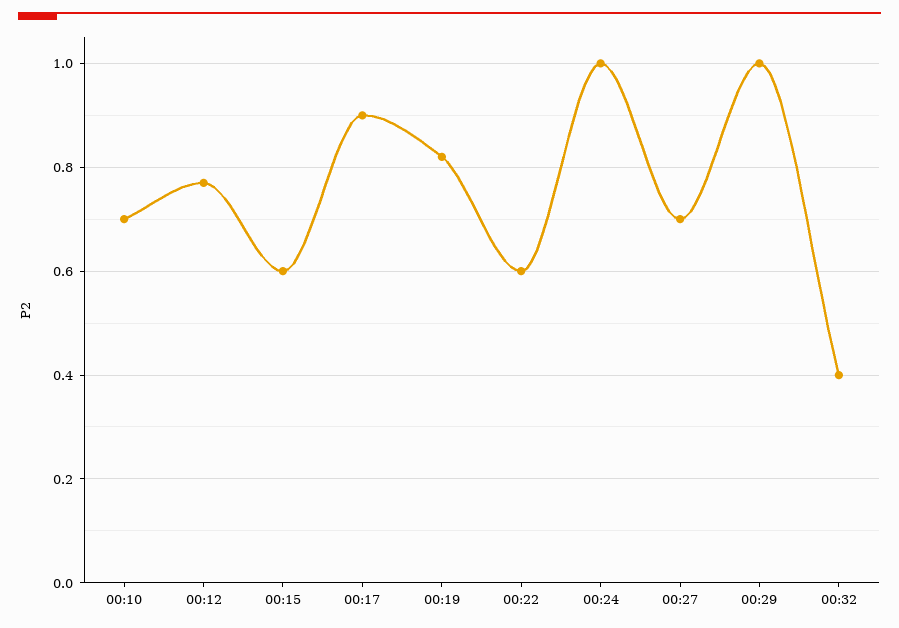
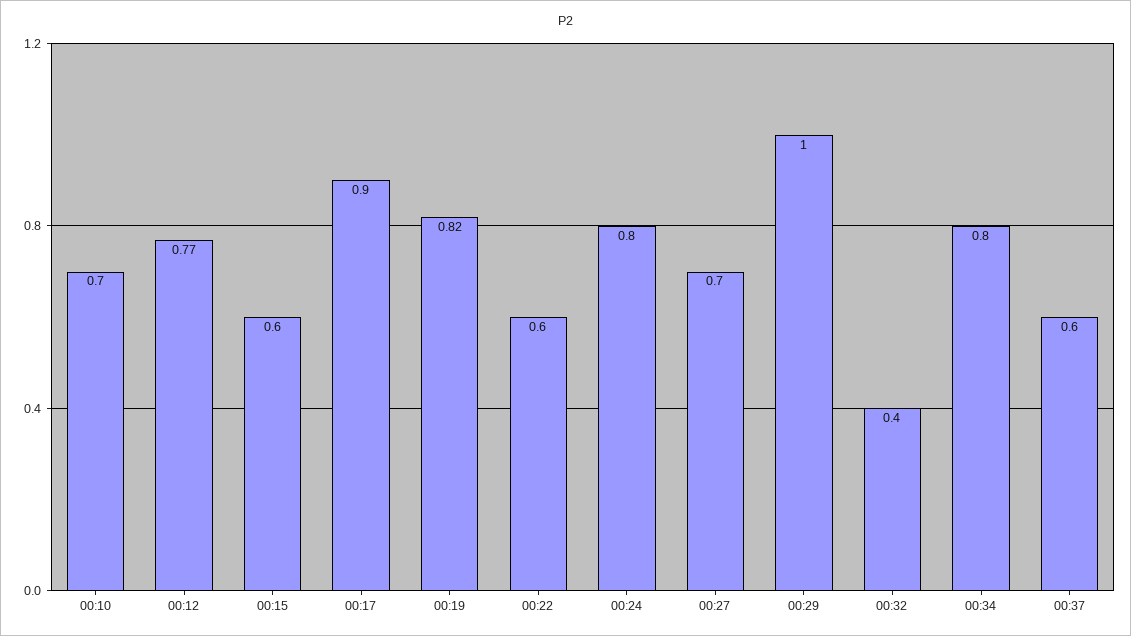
00:24: 1 -> 0.8
00:34: none -> 0.8
00:37: none -> 0.6

